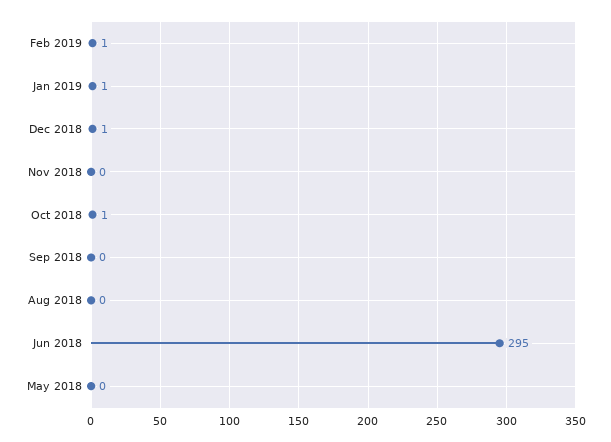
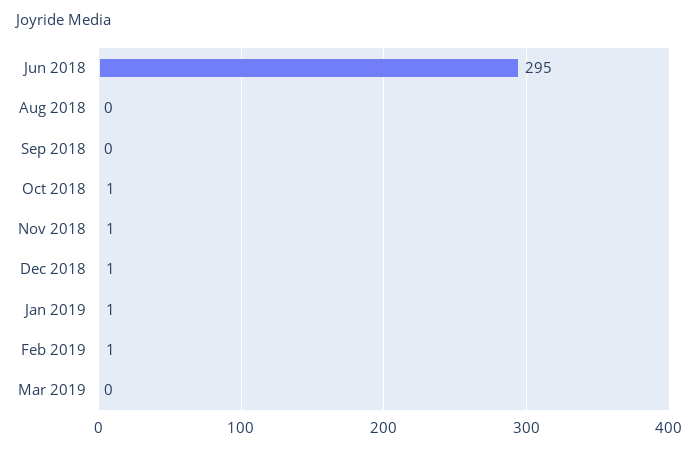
Nov 2018: 0 -> 1
May 2018: 0 -> none
Mar 2019: none -> 0

